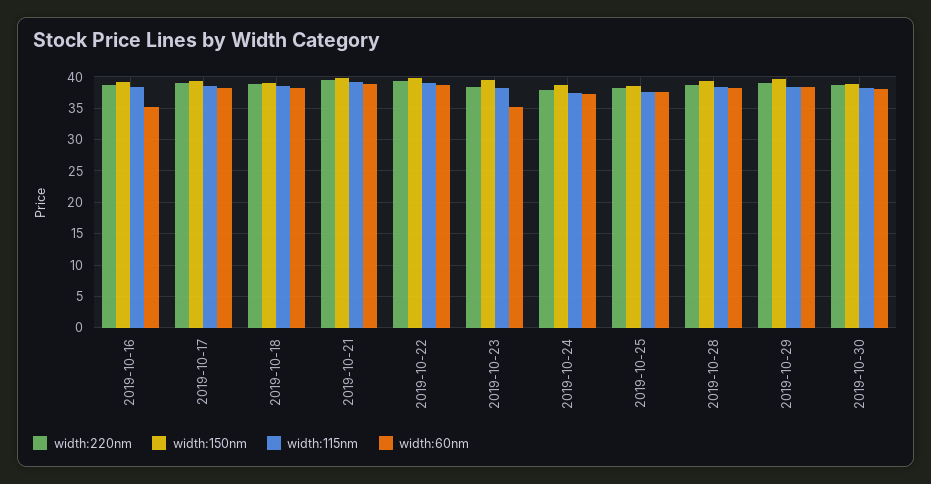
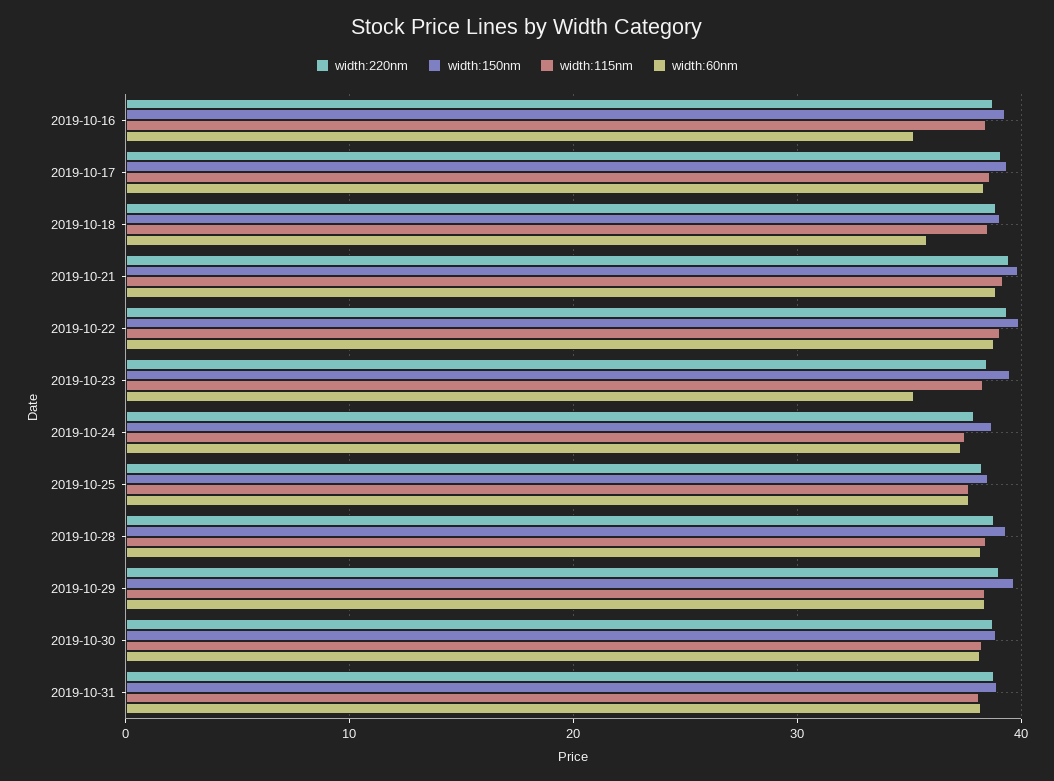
width:60nm, 2019-10-18: 38 -> 36
width:220nm, 2019-10-31: none -> 39
width:150nm, 2019-10-31: none -> 39
width:115nm, 2019-10-31: none -> 38
width:60nm, 2019-10-31: none -> 38

